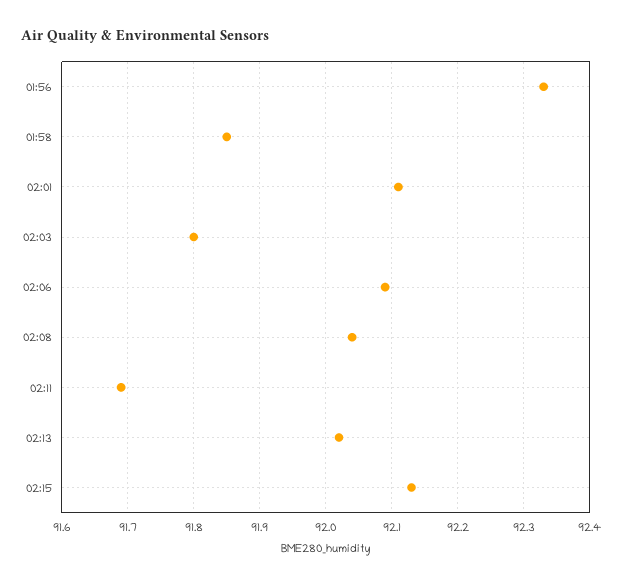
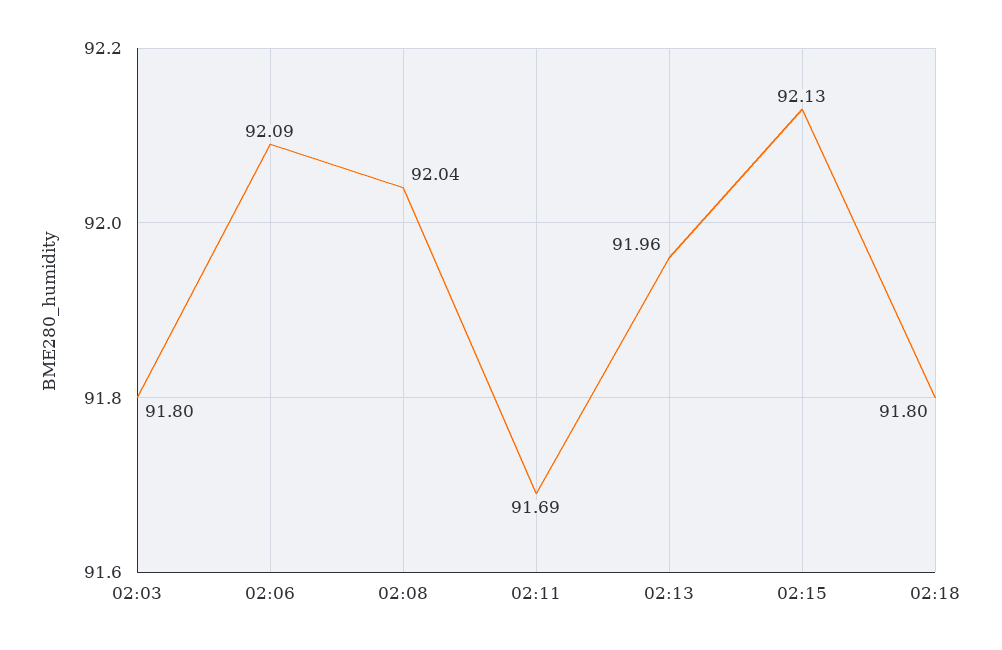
01:56: 92.33 -> none
01:58: 91.85 -> none
02:01: 92.11 -> none
02:13: 92.02 -> 91.96
02:18: none -> 91.8

